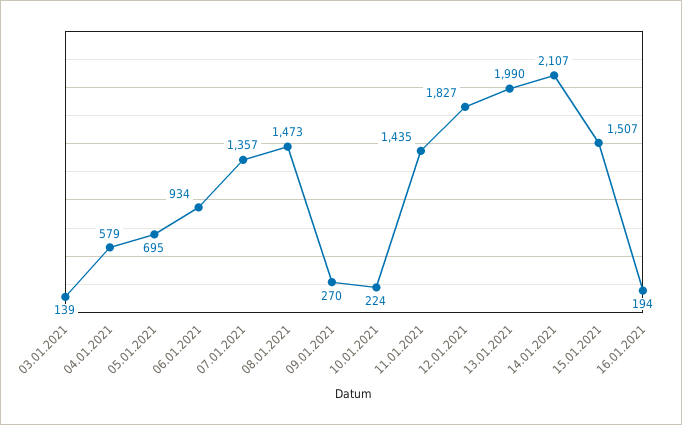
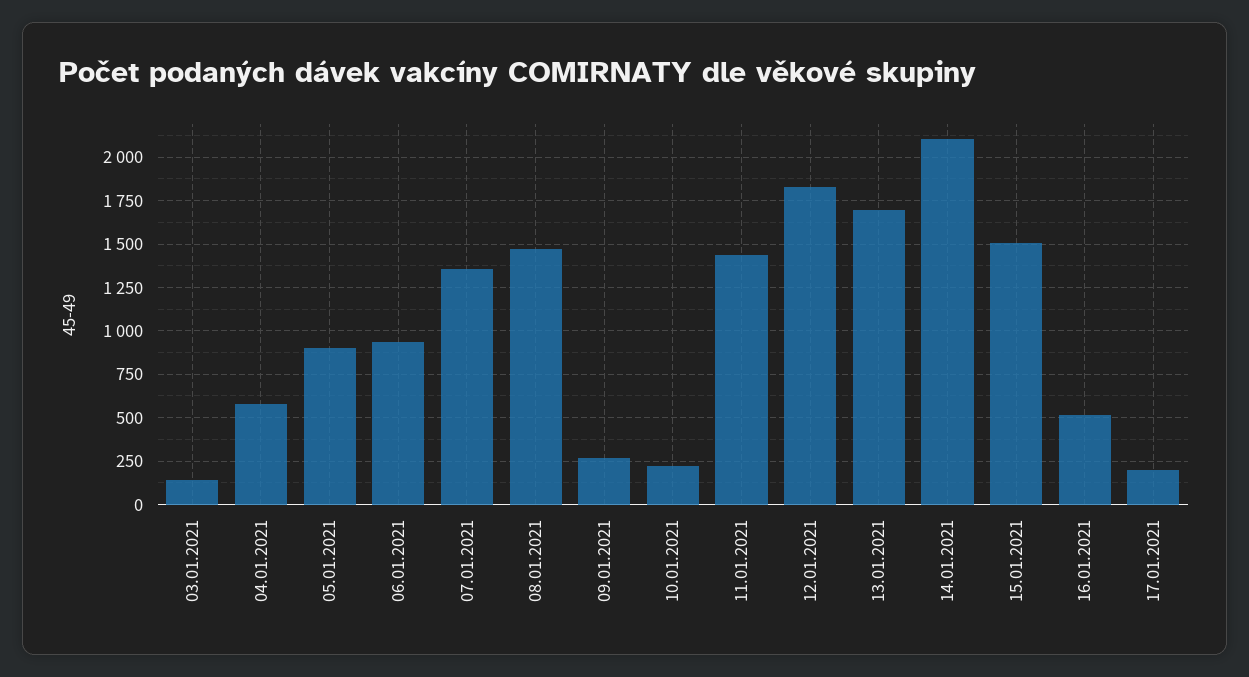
05.01.2021: 695 -> 900
13.01.2021: 1990 -> 1700
16.01.2021: 194 -> 500
17.01.2021: none -> 200

